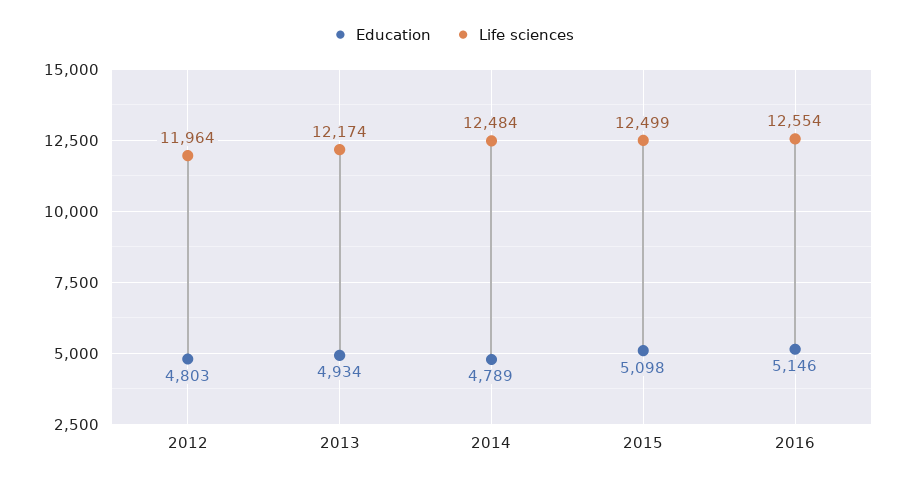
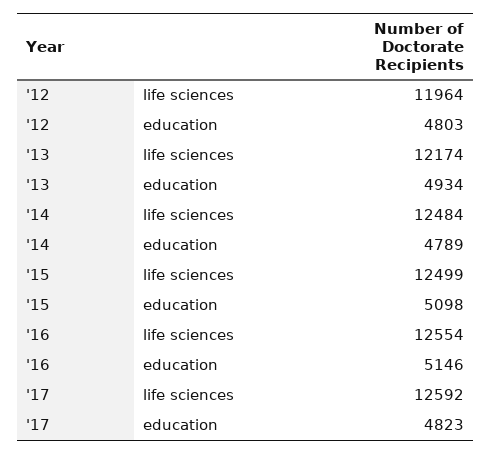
Life sciences, '17: none -> 12592
Education, '17: none -> 4823

